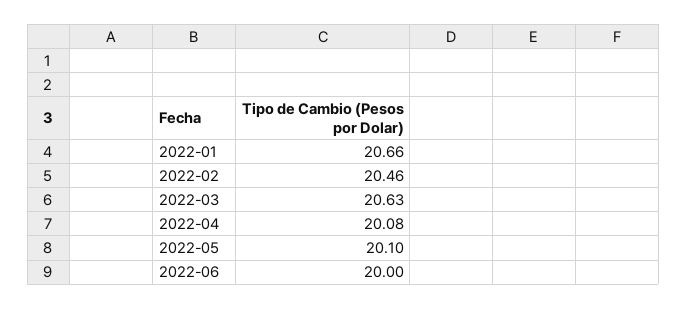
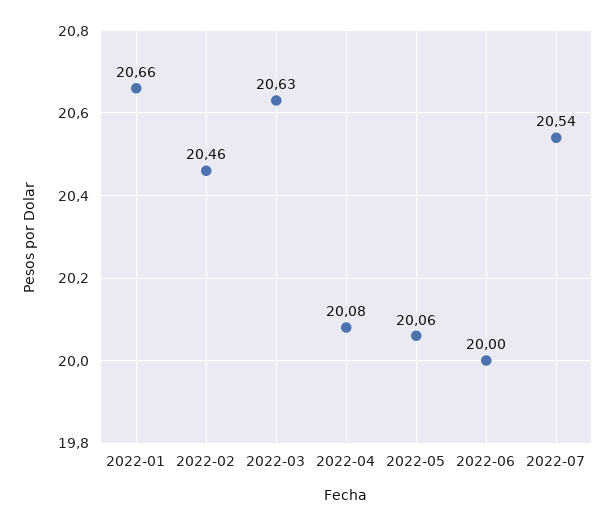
2022-05: 20.1 -> 20.06
2022-07: none -> 20.54

